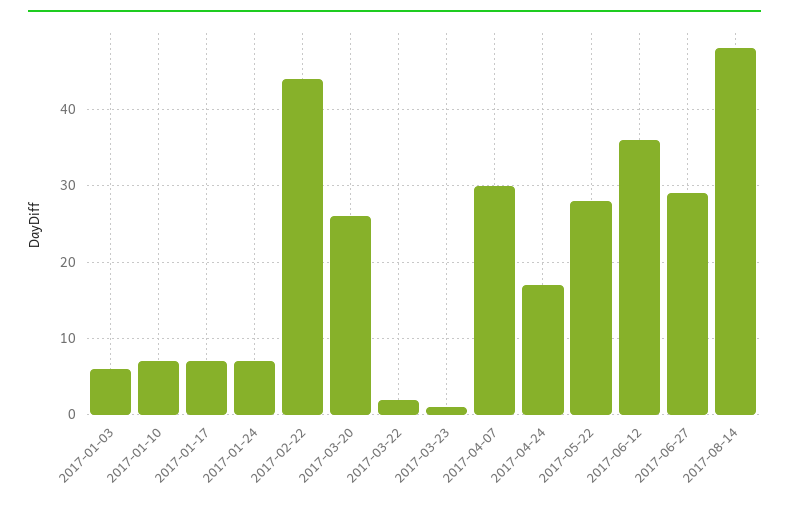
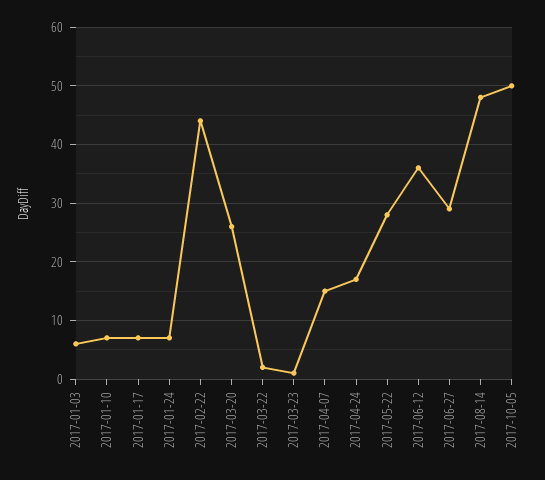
2017-04-07: 30 -> 15
2017-10-05: none -> 50

